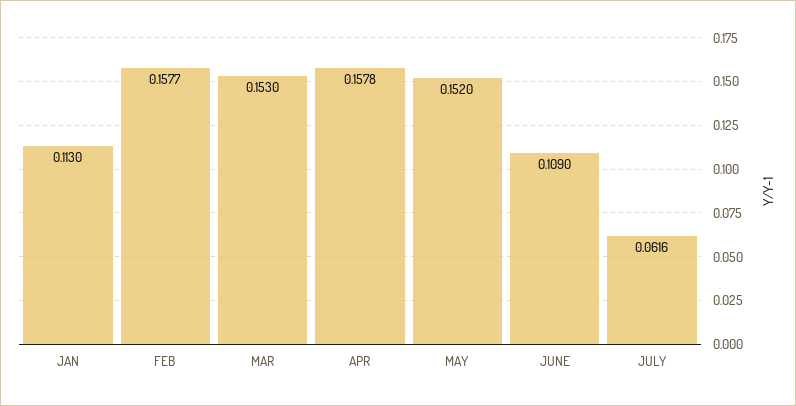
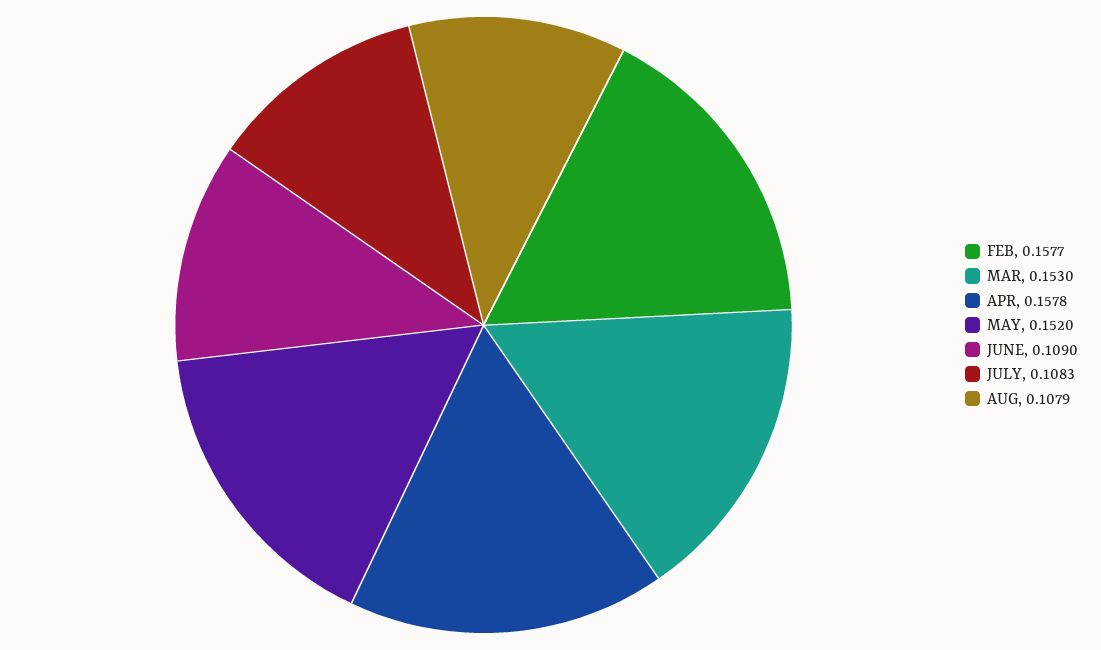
JAN: 0.113 -> none
JULY: 0.0616 -> 0.1083
AUG: none -> 0.1079

